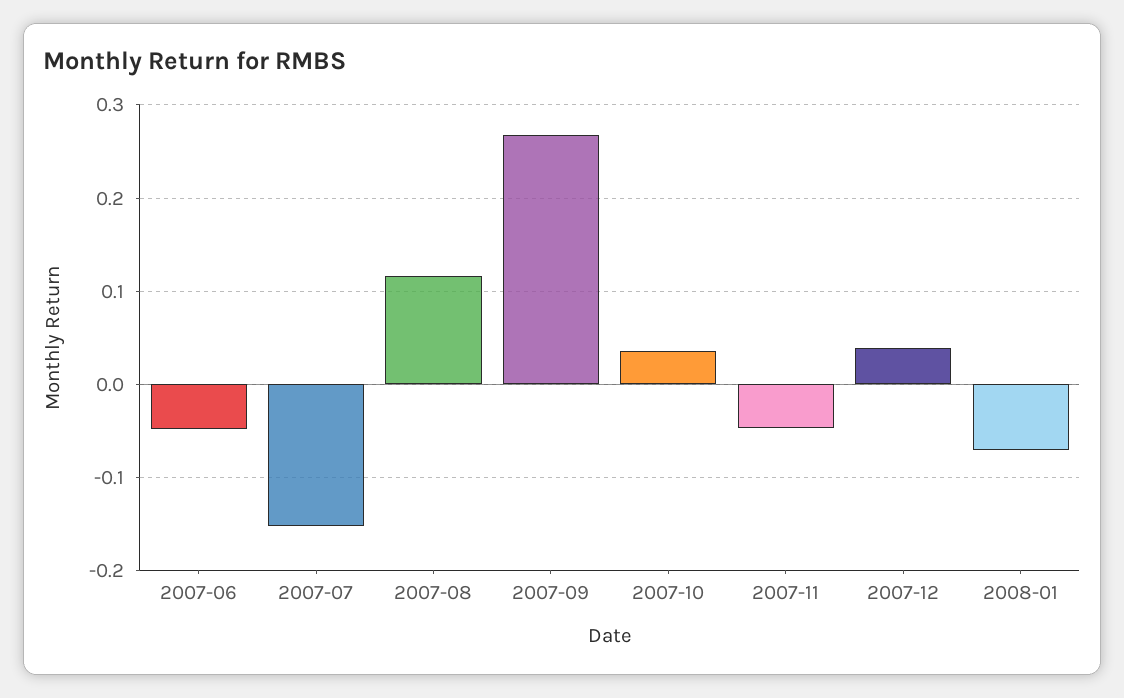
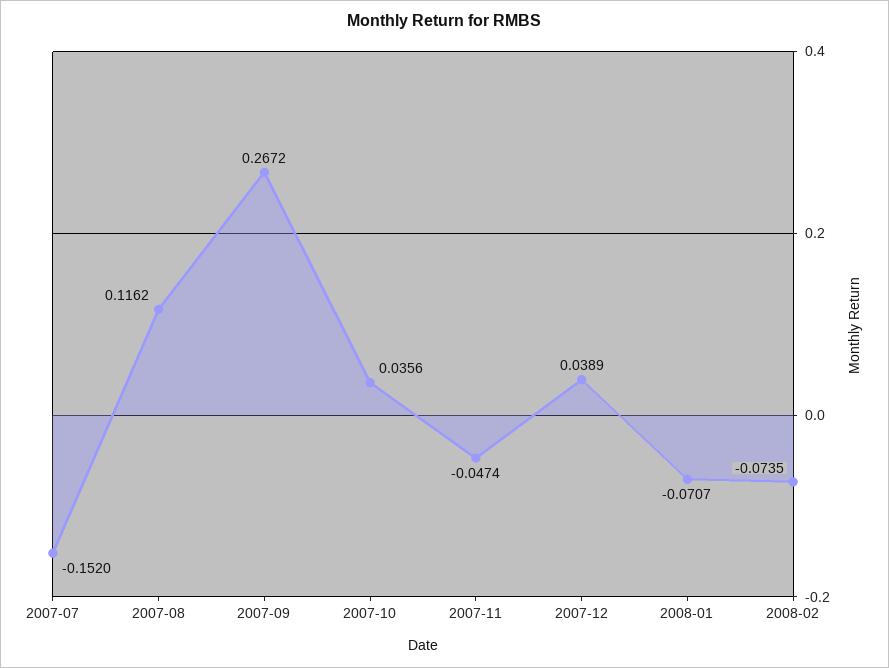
2007-06: -0.05 -> none
2008-02: none -> -0.0735

